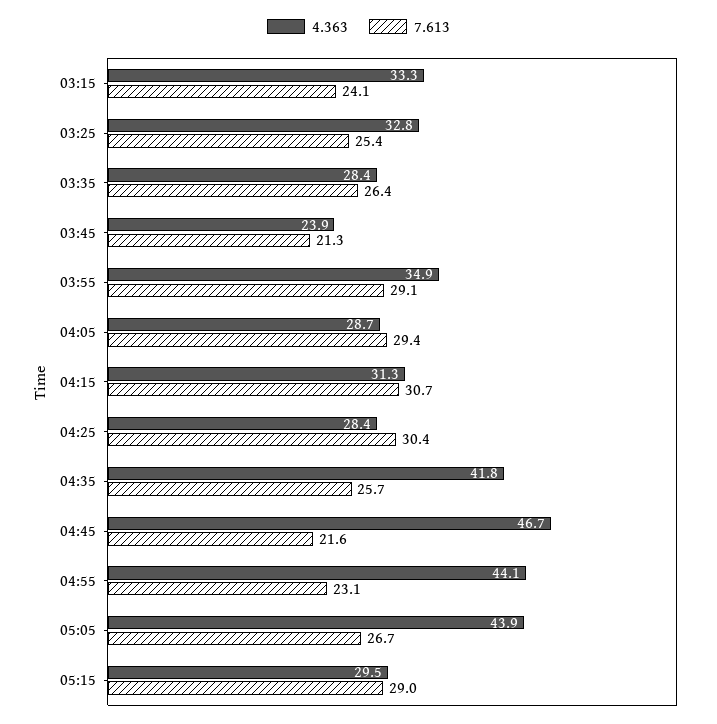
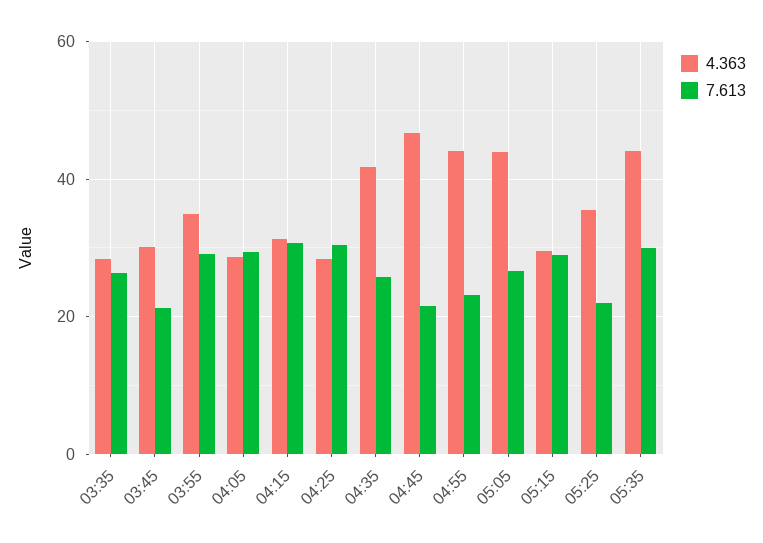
4.363, 03:15: 33.3 -> none
7.613, 03:15: 24.1 -> none
4.363, 03:25: 32.8 -> none
7.613, 03:25: 25.4 -> none
4.363, 03:45: 23.9 -> 30
4.363, 05:25: none -> 36
7.613, 05:25: none -> 22
4.363, 05:35: none -> 44
7.613, 05:35: none -> 30

